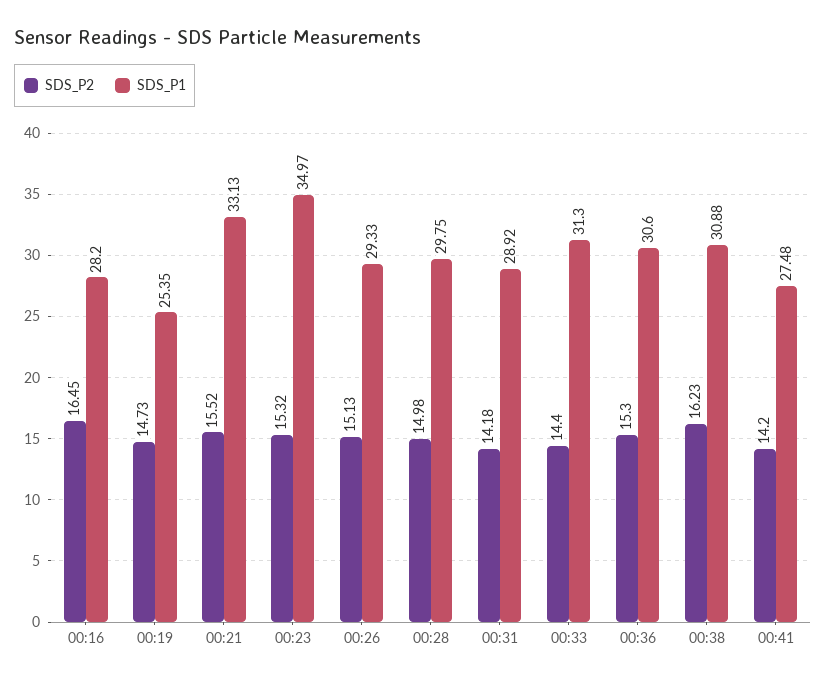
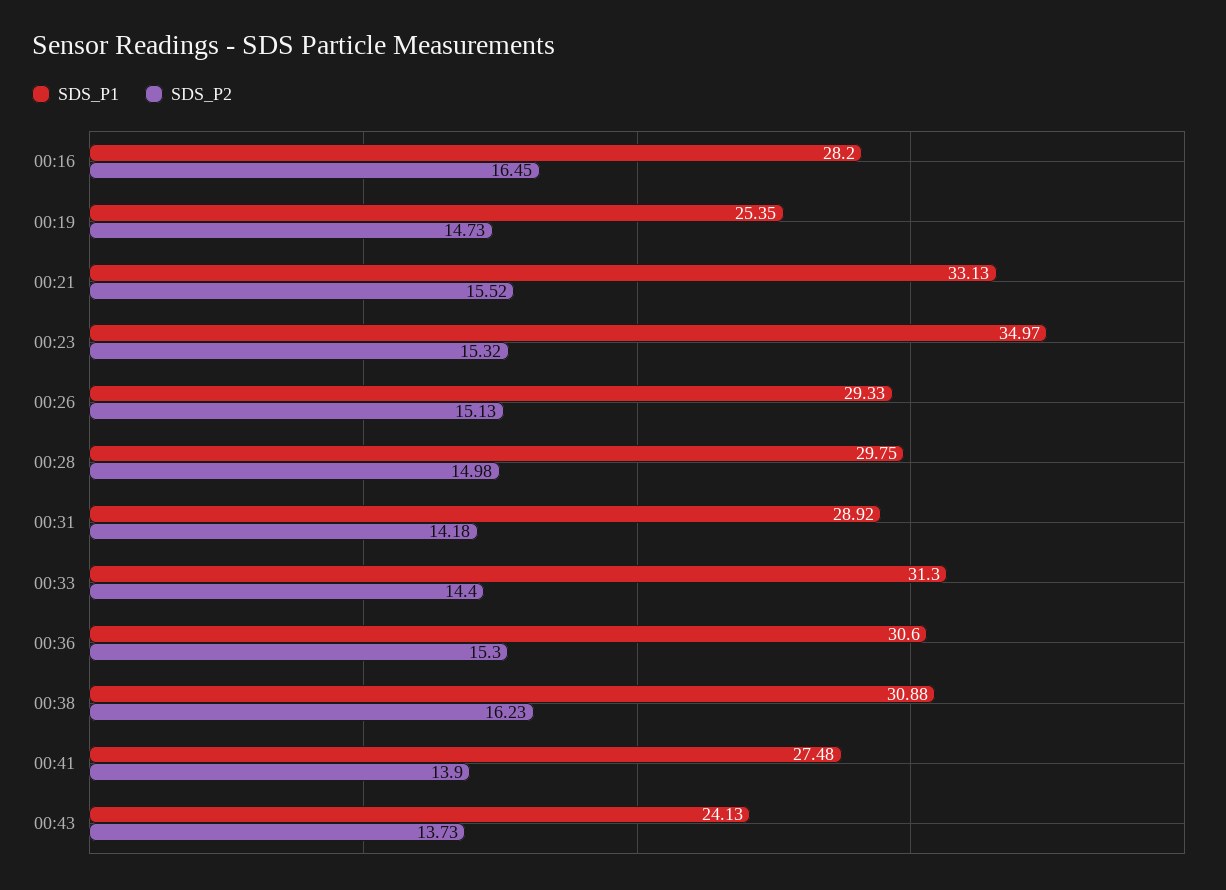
SDS_P2, 00:41: 14.2 -> 13.9
SDS_P1, 00:43: none -> 24.13
SDS_P2, 00:43: none -> 13.73

